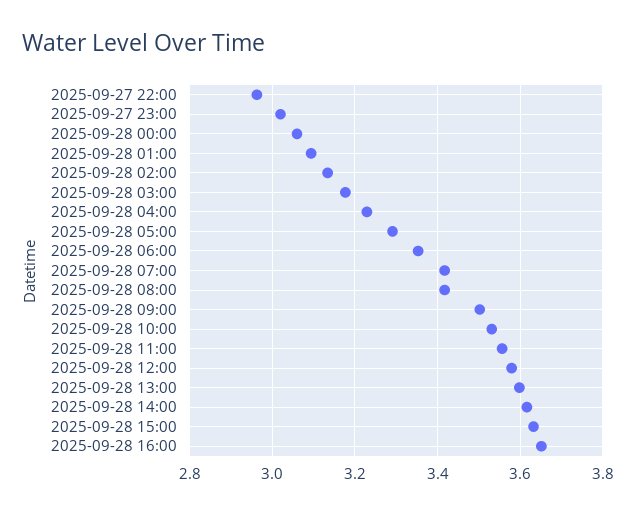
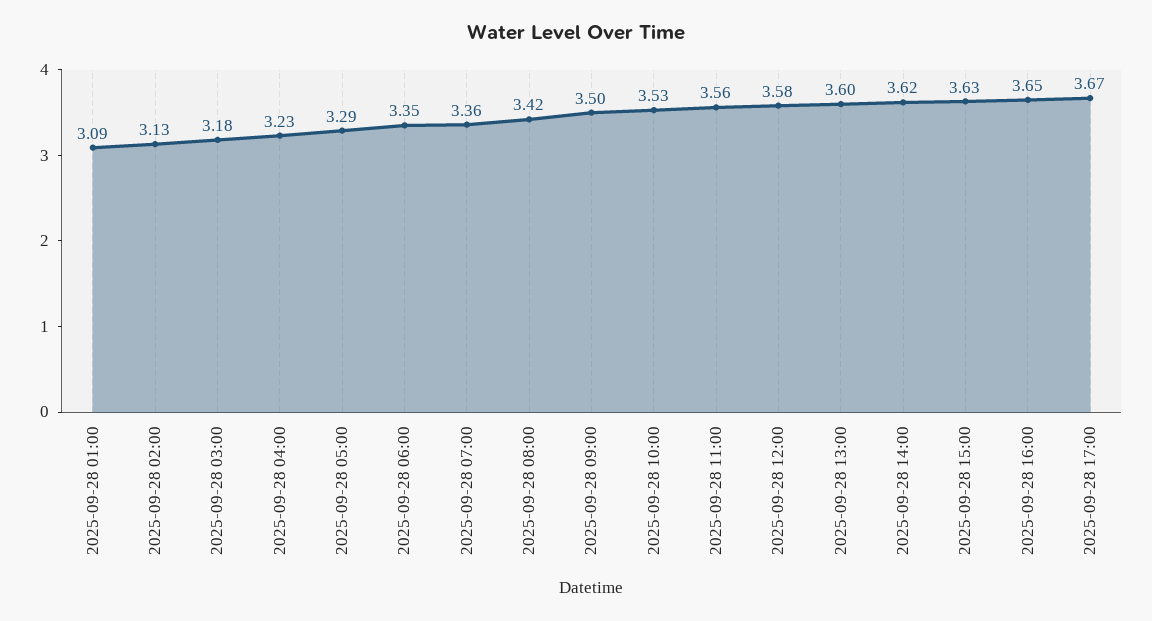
2025-09-27 22:00: 2.96 -> none
2025-09-27 23:00: 3.02 -> none
2025-09-28 00:00: 3.06 -> none
2025-09-28 07:00: 3.42 -> 3.36
2025-09-28 17:00: none -> 3.67

